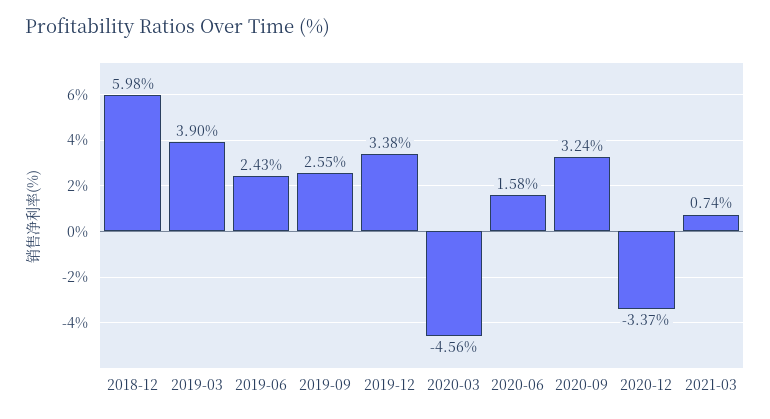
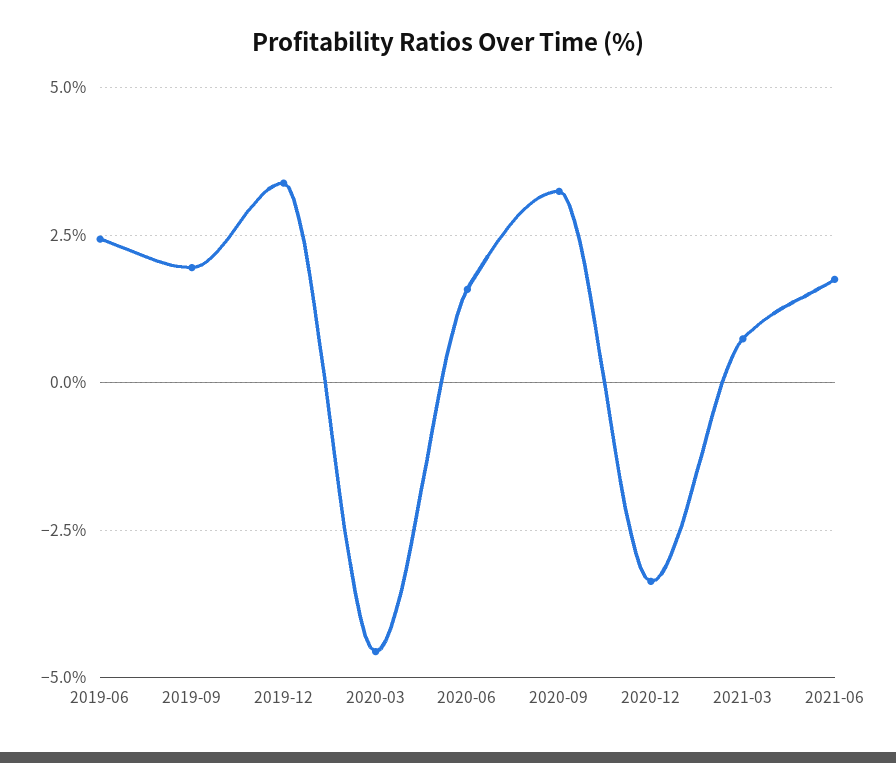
2018-12: 5.98 -> none
2019-03: 3.9 -> none
2019-09: 2.55 -> 2
2021-06: none -> 1.75

